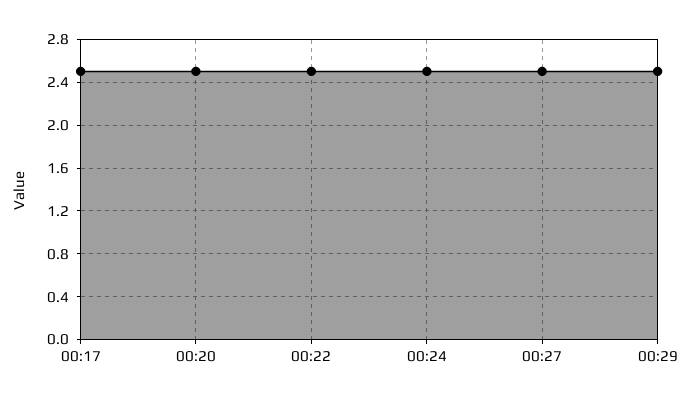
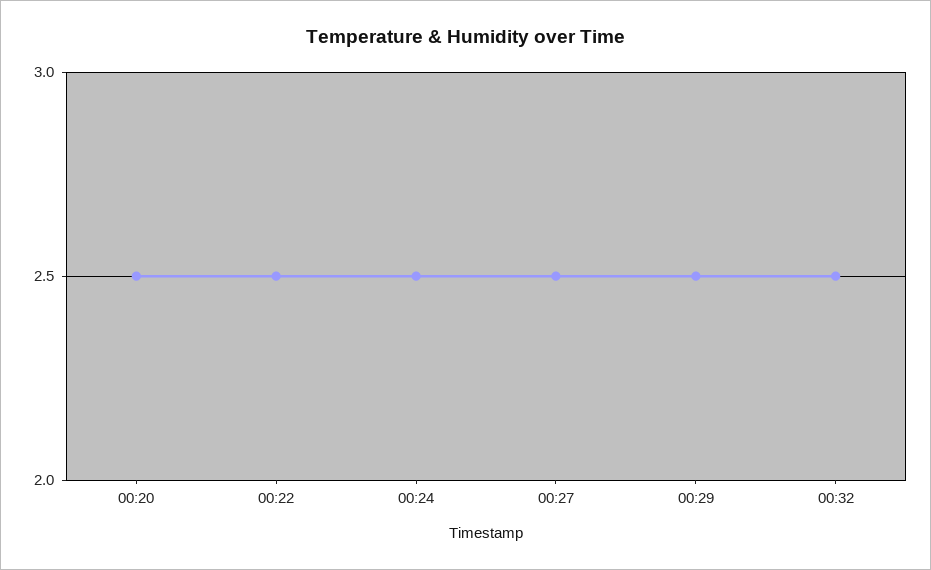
00:17: 2.5 -> none
00:32: none -> 2.5

